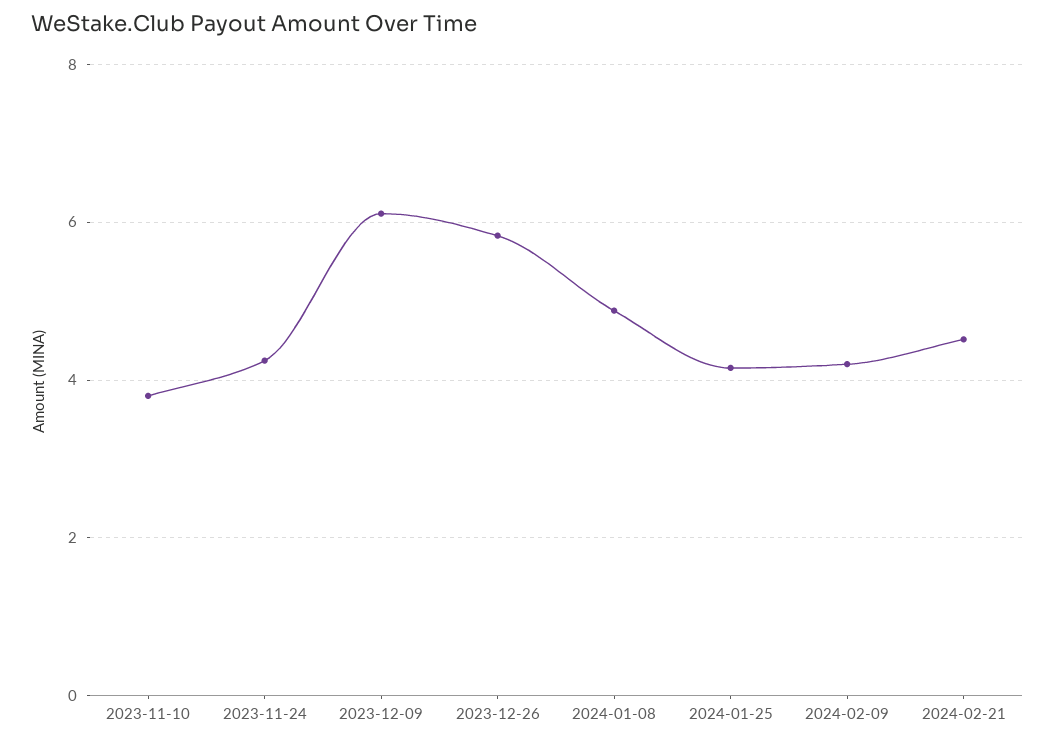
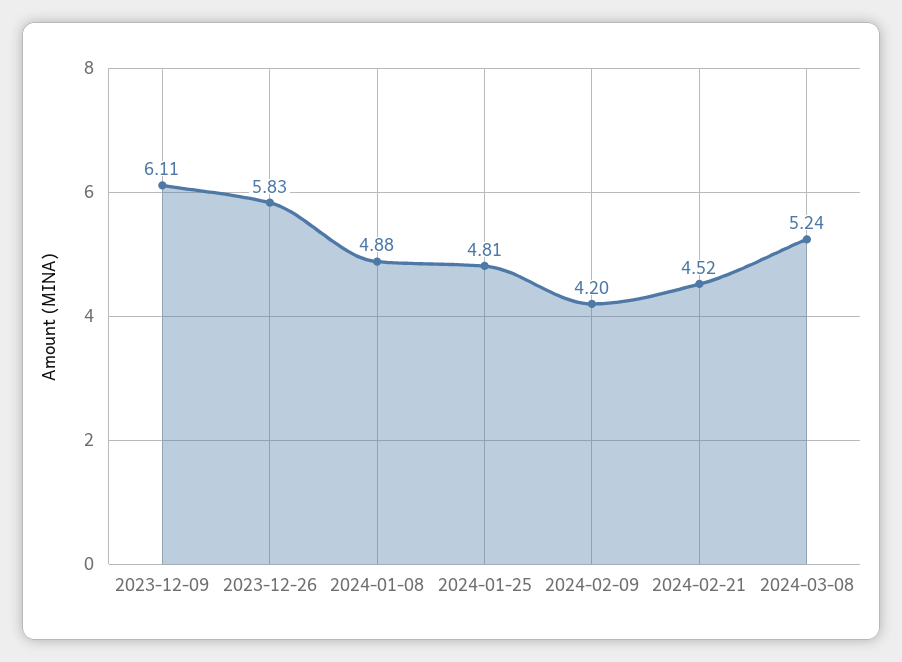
2023-11-10: 3.8 -> none
2023-11-24: 4.2 -> none
2024-01-25: 4.2 -> 4.81
2024-03-08: none -> 5.24

